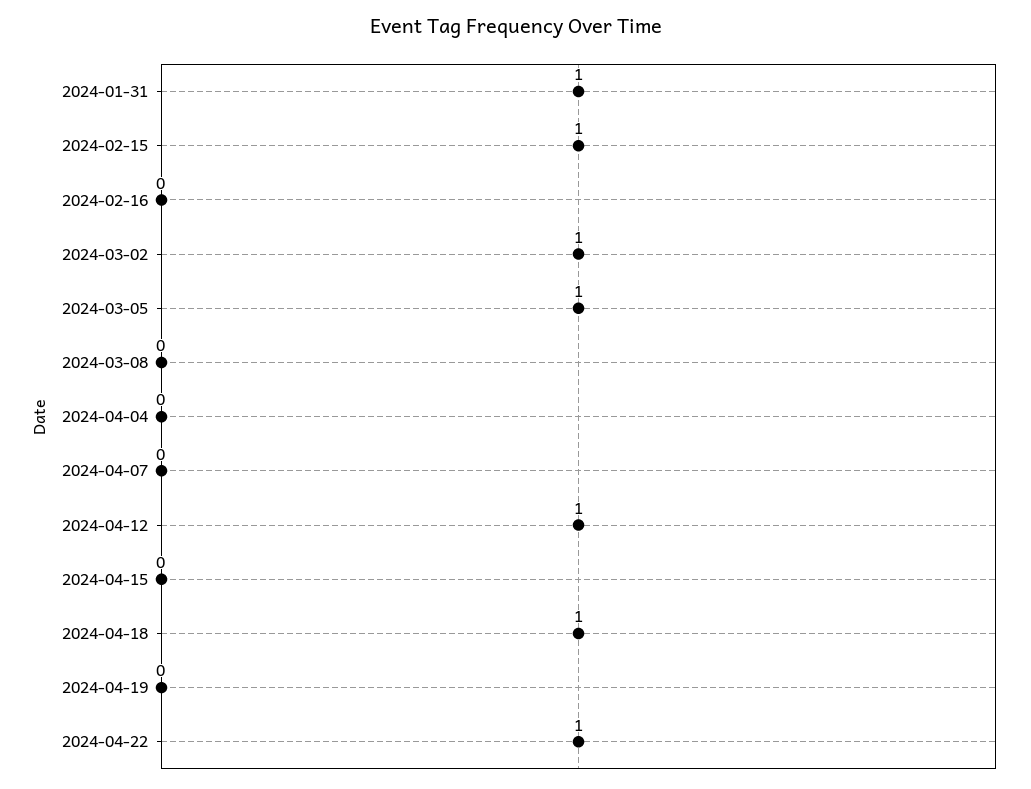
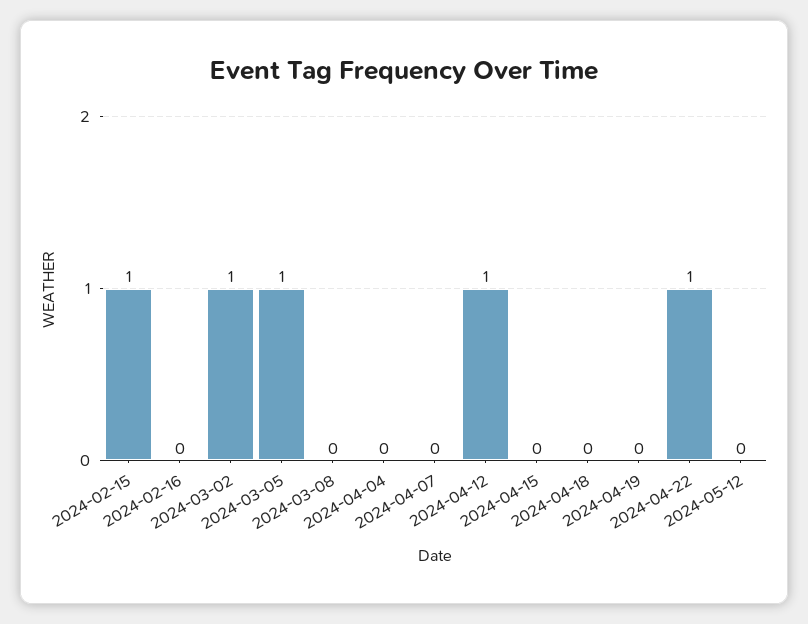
2024-01-31: 1 -> none
2024-04-18: 1 -> 0
2024-05-12: none -> 0

